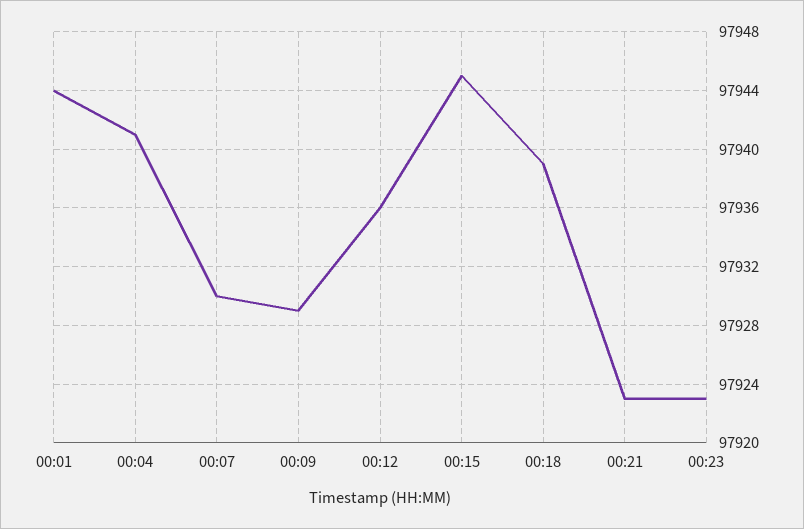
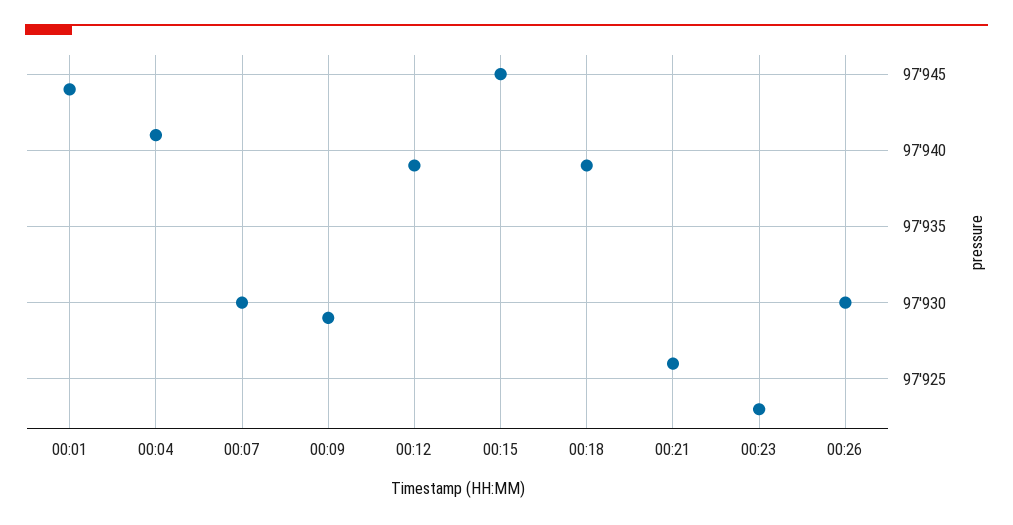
00:12: 97936 -> 97939
00:21: 97923 -> 97926
00:26: none -> 97930

